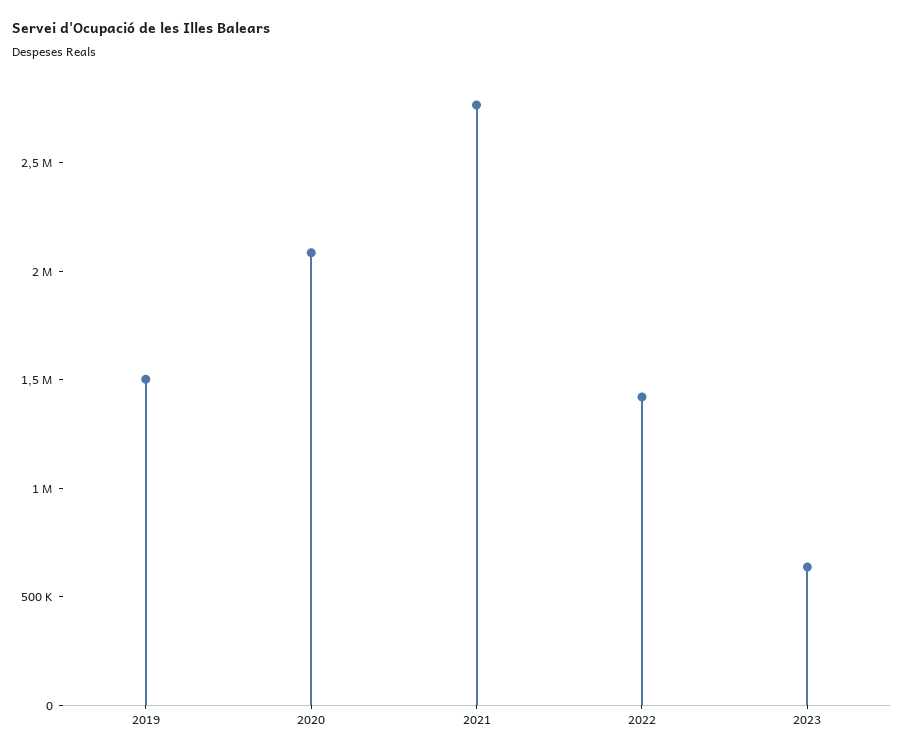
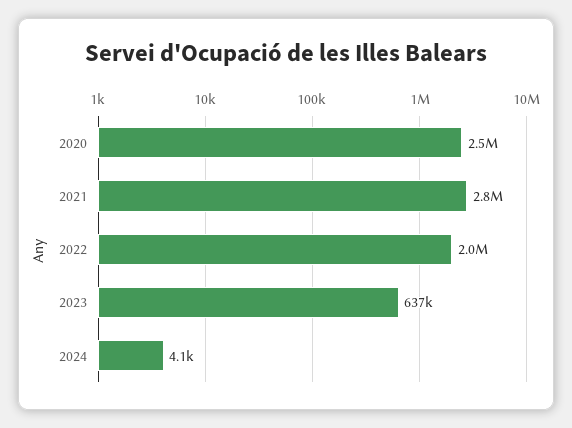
2019: 1500000 -> none
2020: 2100000 -> 2500000
2022: 1400000 -> 2000000
2024: none -> 4100

